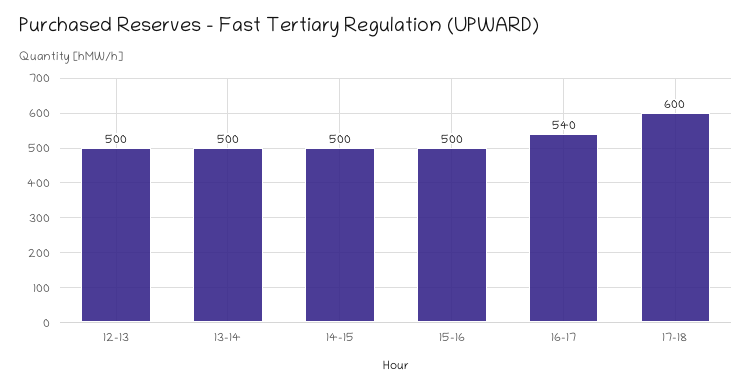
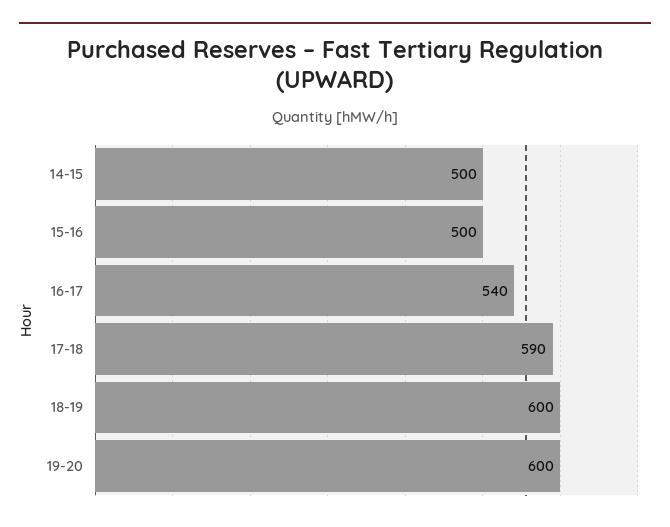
12-13: 500 -> none
13-14: 500 -> none
17-18: 600 -> 590
18-19: none -> 600
19-20: none -> 600

